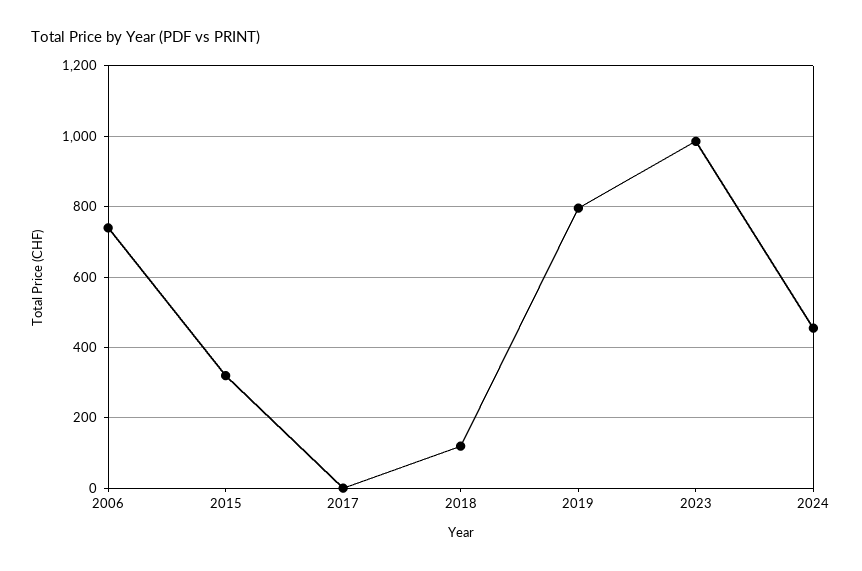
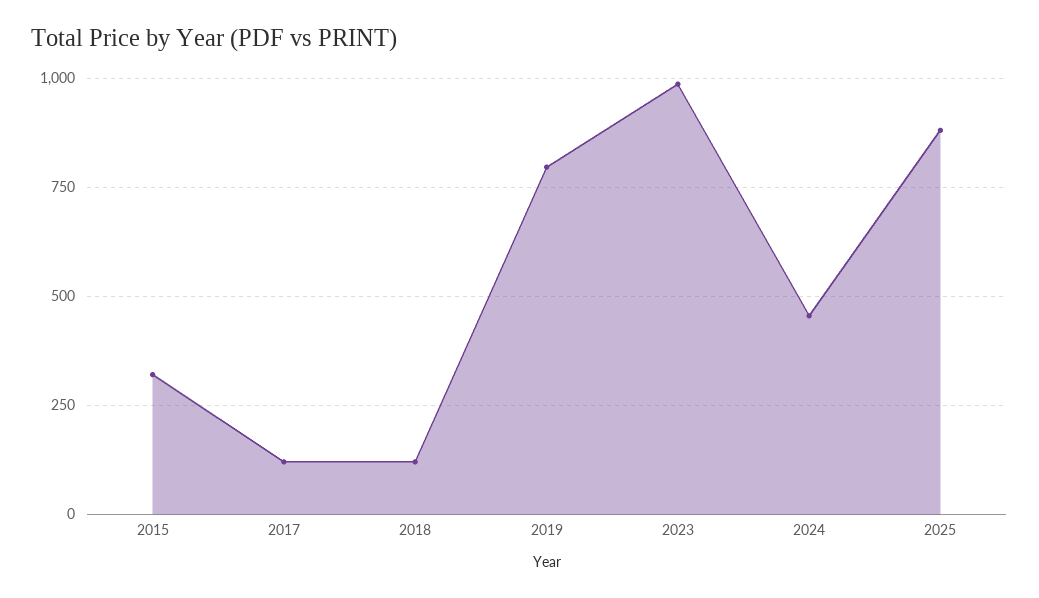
2006: 740 -> none
2017: 0 -> 125
2025: none -> 875

